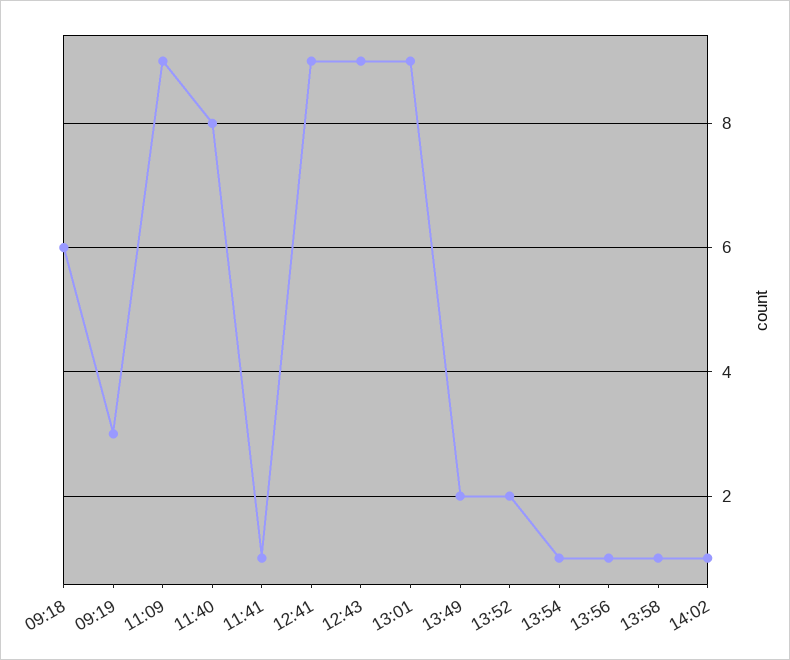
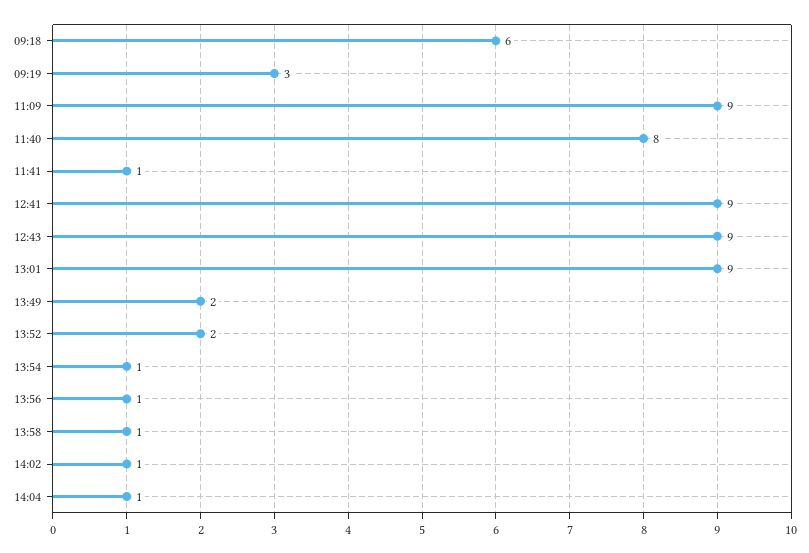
14:04: none -> 1

